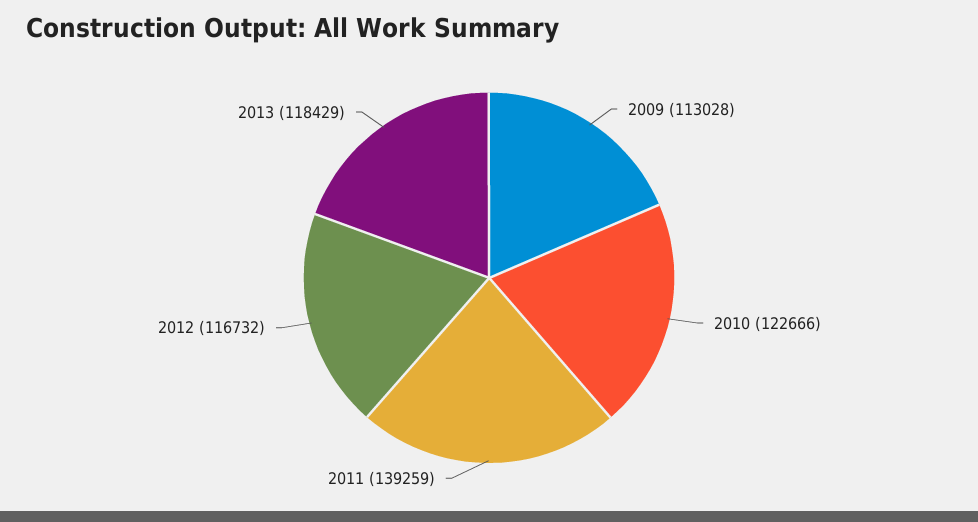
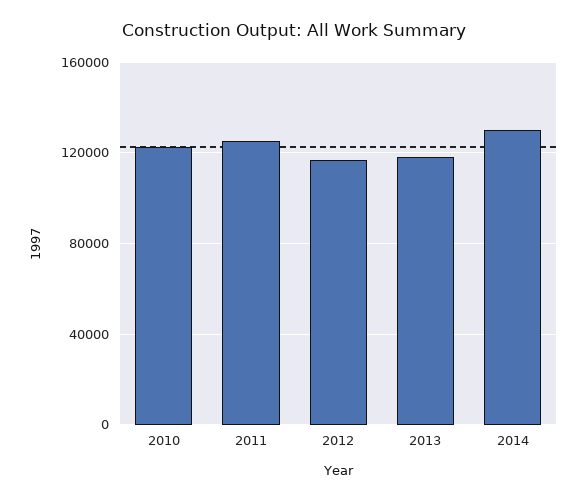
2009: 113028 -> none
2011: 139259 -> 125000
2014: none -> 130000

